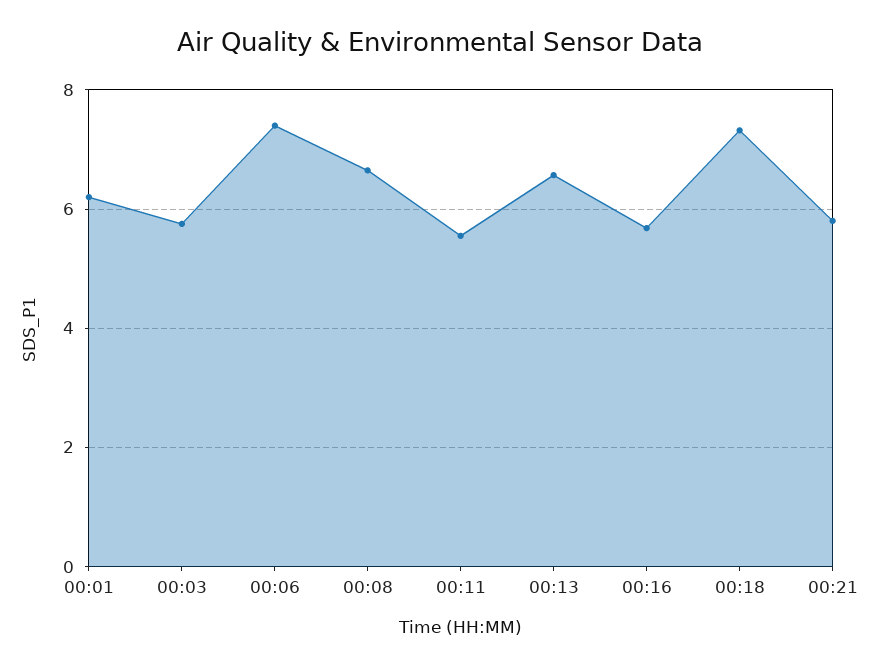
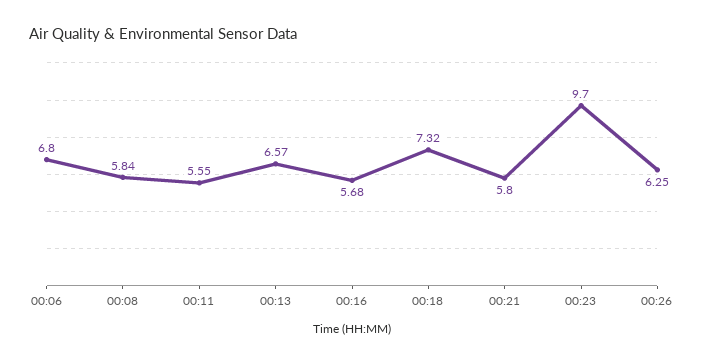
00:01: 6.2 -> none
00:03: 5.8 -> none
00:06: 7.4 -> 6.8
00:08: 6.6 -> 5.84
00:23: none -> 9.7
00:26: none -> 6.25

